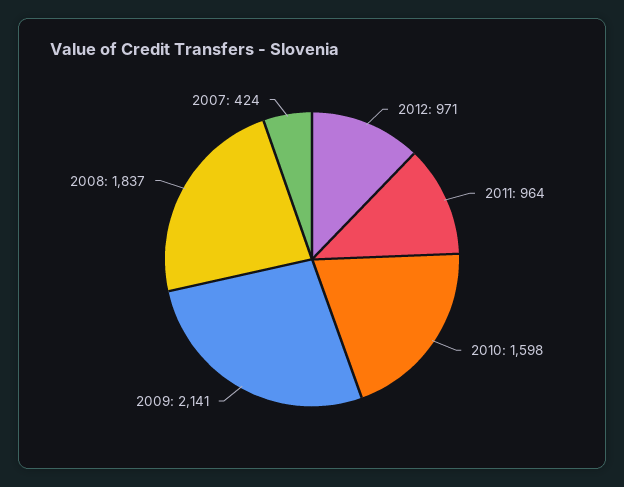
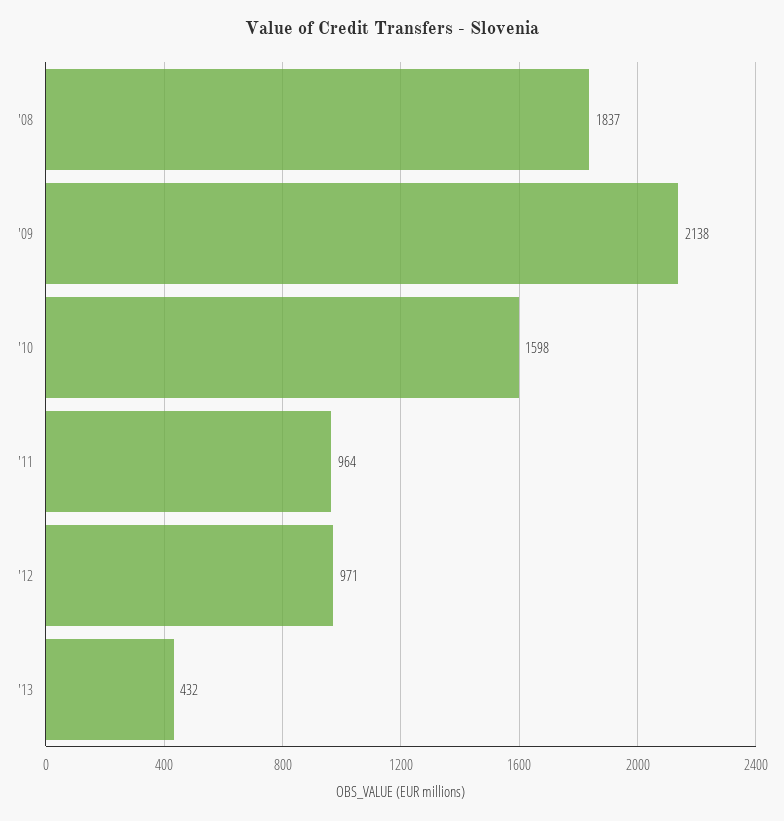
2009: 2141 -> 2138
2007: 424 -> none
'13: none -> 432

